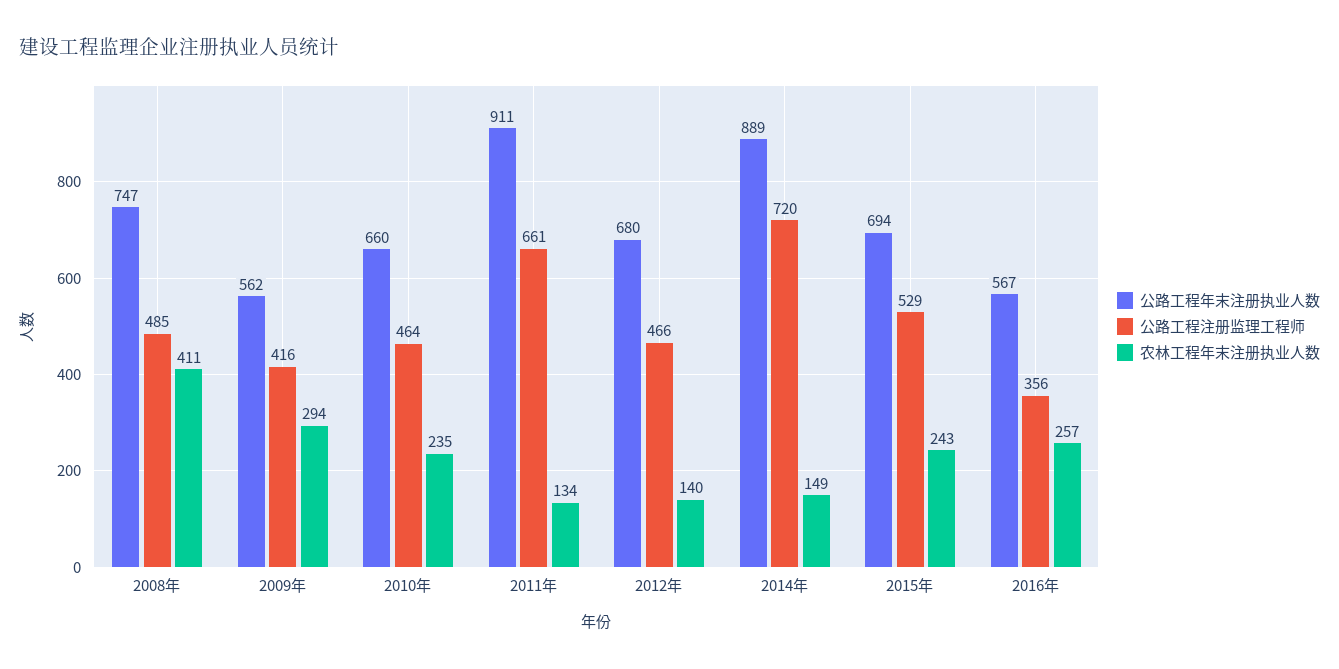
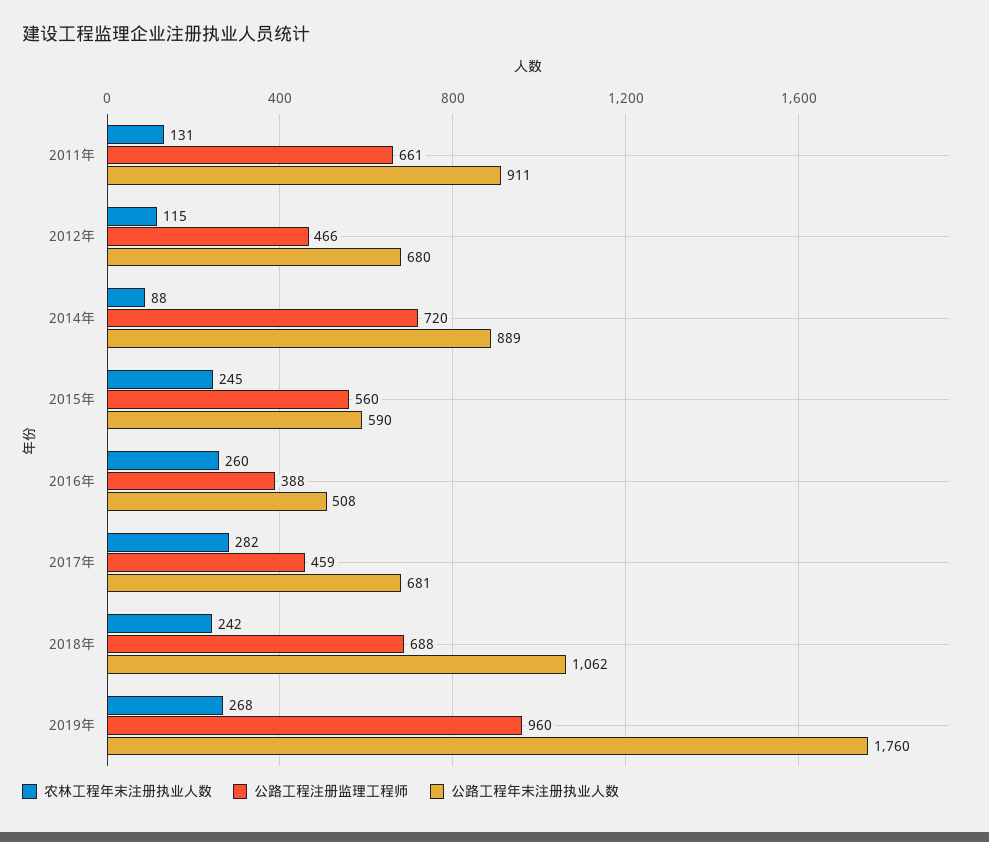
公路工程年末注册执业人数, 2008年: 747 -> none
公路工程注册监理工程师, 2008年: 485 -> none
农林工程年末注册执业人数, 2008年: 411 -> none
公路工程年末注册执业人数, 2009年: 562 -> none
公路工程注册监理工程师, 2009年: 416 -> none
农林工程年末注册执业人数, 2009年: 294 -> none
公路工程年末注册执业人数, 2010年: 660 -> none
公路工程注册监理工程师, 2010年: 464 -> none
农林工程年末注册执业人数, 2010年: 235 -> none
农林工程年末注册执业人数, 2011年: 134 -> 131
农林工程年末注册执业人数, 2012年: 140 -> 115
农林工程年末注册执业人数, 2014年: 149 -> 88
公路工程年末注册执业人数, 2015年: 694 -> 590
公路工程注册监理工程师, 2015年: 529 -> 560
农林工程年末注册执业人数, 2015年: 243 -> 245
公路工程年末注册执业人数, 2016年: 567 -> 508
公路工程注册监理工程师, 2016年: 356 -> 388
农林工程年末注册执业人数, 2016年: 257 -> 260
农林工程年末注册执业人数, 2017年: none -> 282
公路工程注册监理工程师, 2017年: none -> 459
公路工程年末注册执业人数, 2017年: none -> 681
农林工程年末注册执业人数, 2018年: none -> 242
公路工程注册监理工程师, 2018年: none -> 688
公路工程年末注册执业人数, 2018年: none -> 1062
农林工程年末注册执业人数, 2019年: none -> 268
公路工程注册监理工程师, 2019年: none -> 960
公路工程年末注册执业人数, 2019年: none -> 1760

